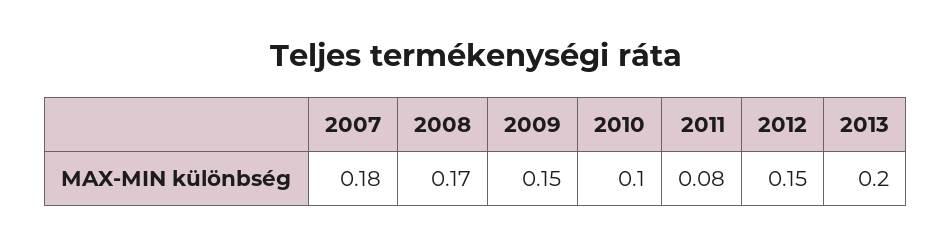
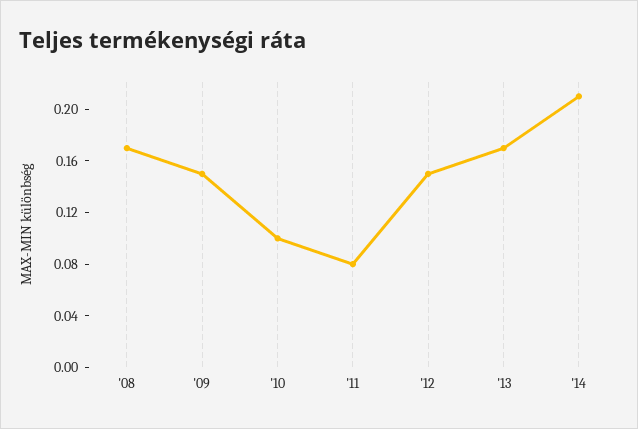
2007: 0.18 -> none
2013: 0.2 -> 0.17
'14: none -> 0.21

